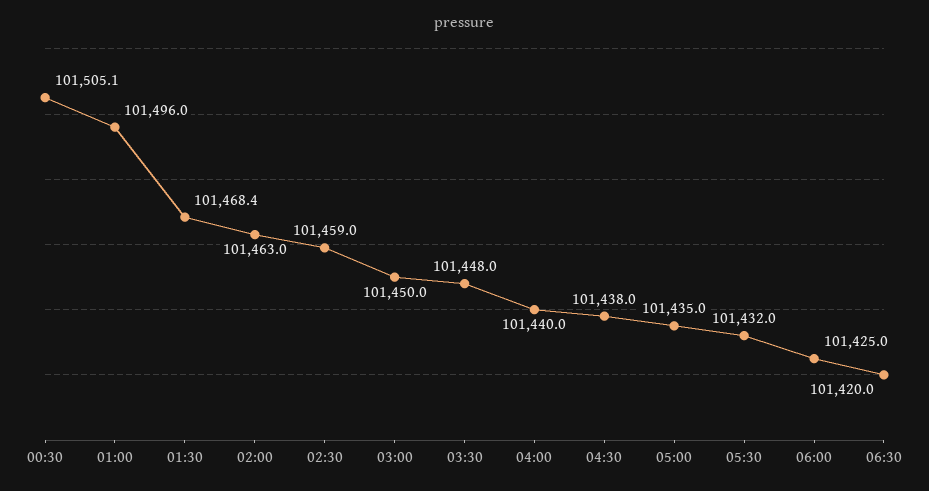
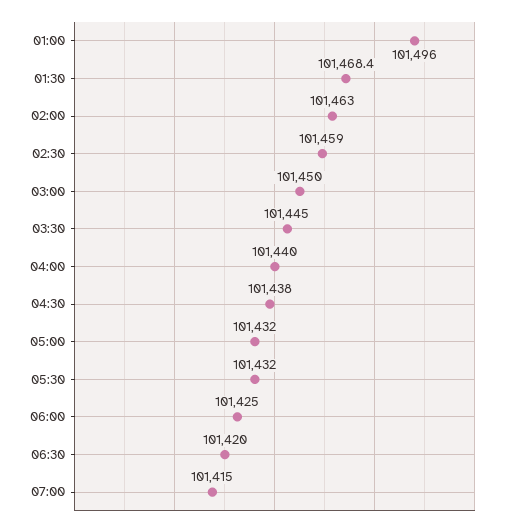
00:30: 101505.1 -> none
03:30: 101448 -> 101445
05:00: 101435 -> 101432
07:00: none -> 101415

